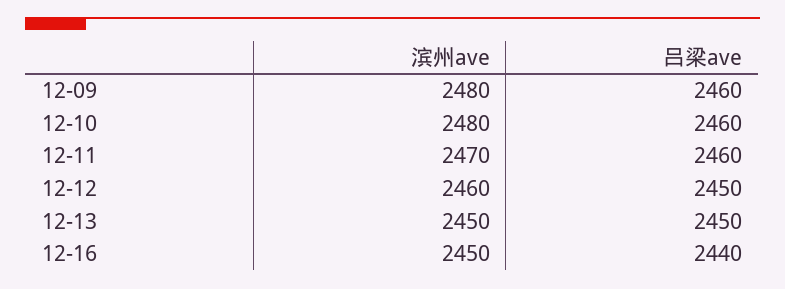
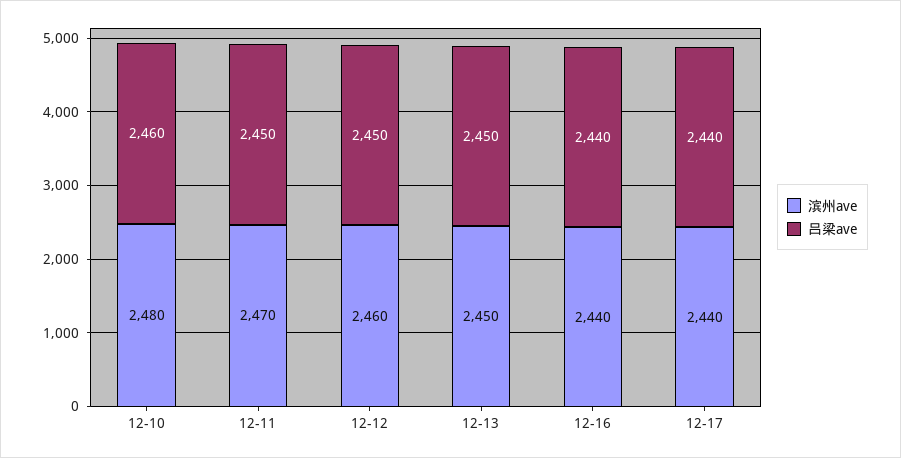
滨州ave, 12-09: 2480 -> none
吕梁ave, 12-09: 2460 -> none
吕梁ave, 12-11: 2460 -> 2450
滨州ave, 12-16: 2450 -> 2440
滨州ave, 12-17: none -> 2440
吕梁ave, 12-17: none -> 2440

